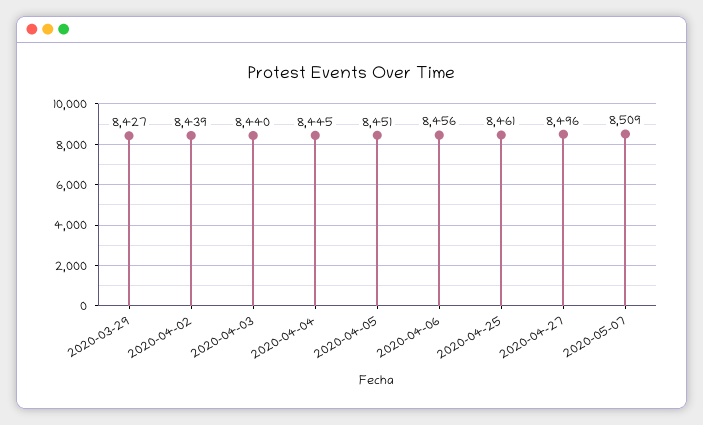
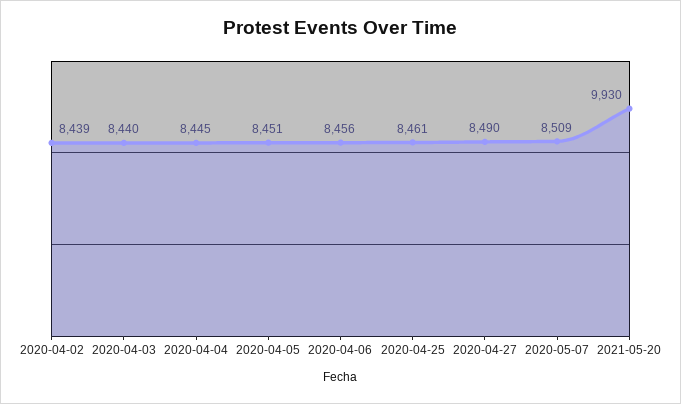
2020-03-29: 8427 -> none
2020-04-27: 8496 -> 8490
2021-05-20: none -> 9930

